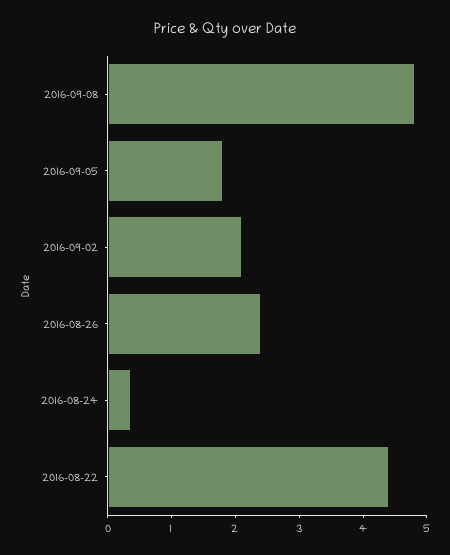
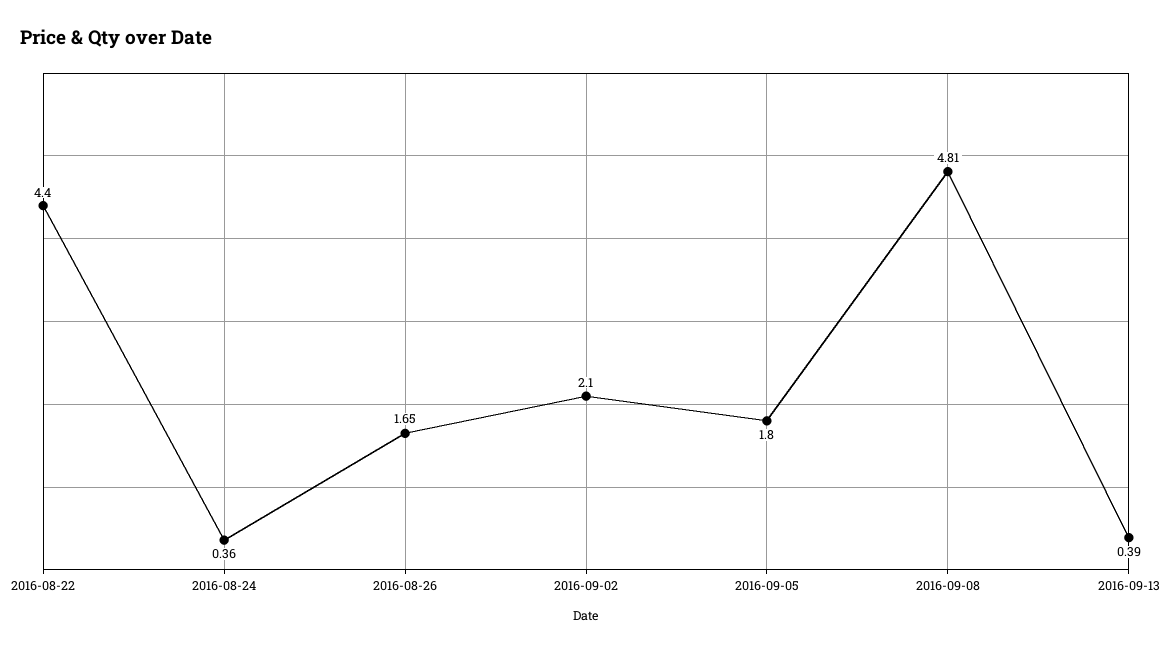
2016-08-26: 2.4 -> 1.65
2016-09-13: none -> 0.39

